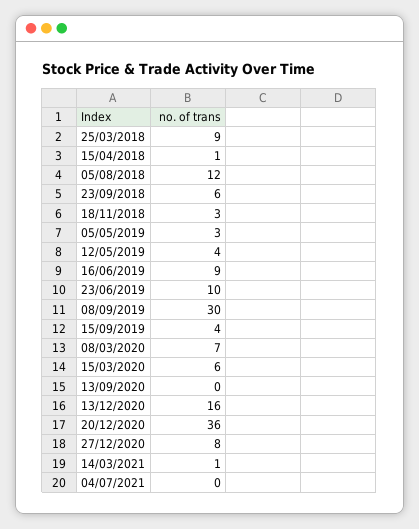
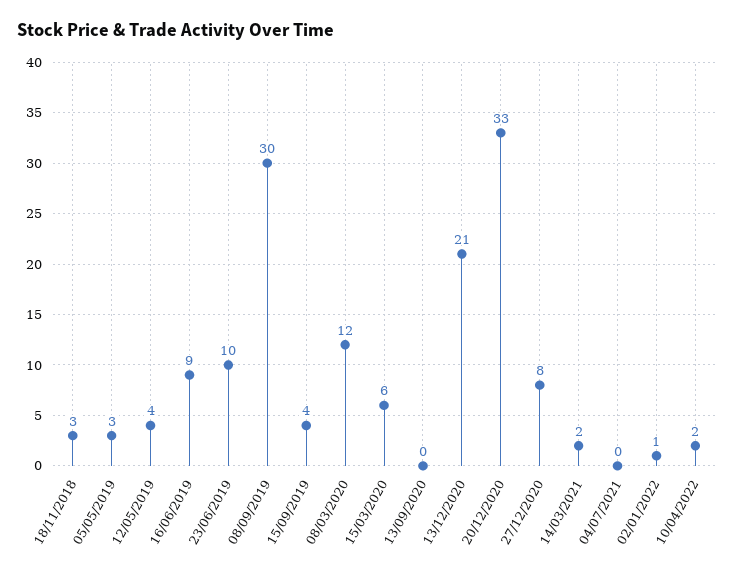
25/03/2018: 9 -> none
15/04/2018: 1 -> none
05/08/2018: 12 -> none
23/09/2018: 6 -> none
08/03/2020: 7 -> 12
13/12/2020: 16 -> 21
20/12/2020: 36 -> 33
14/03/2021: 1 -> 2
02/01/2022: none -> 1
10/04/2022: none -> 2

